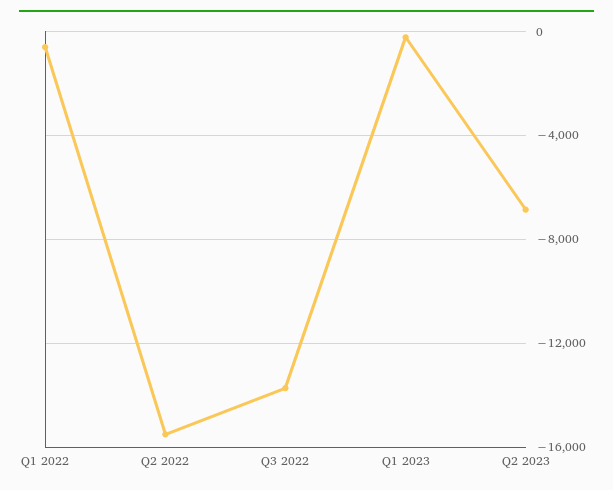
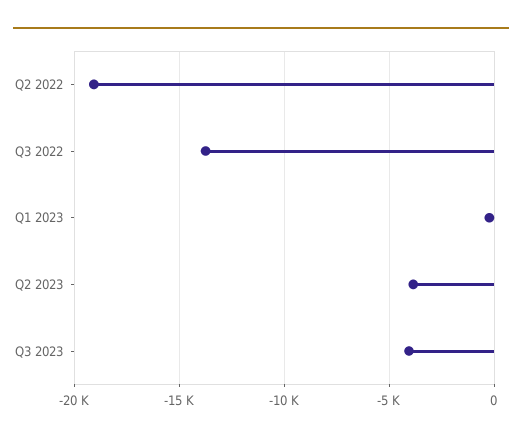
Q1 2022: -500 -> none
Q2 2022: -15500 -> -19000
Q2 2023: -7000 -> -4000
Q3 2023: none -> -4000

